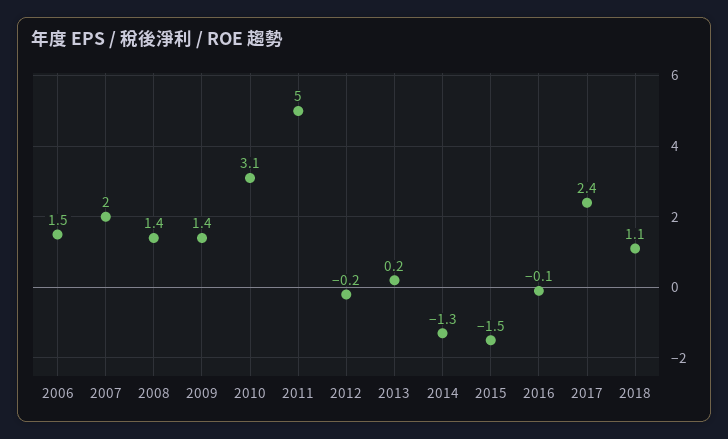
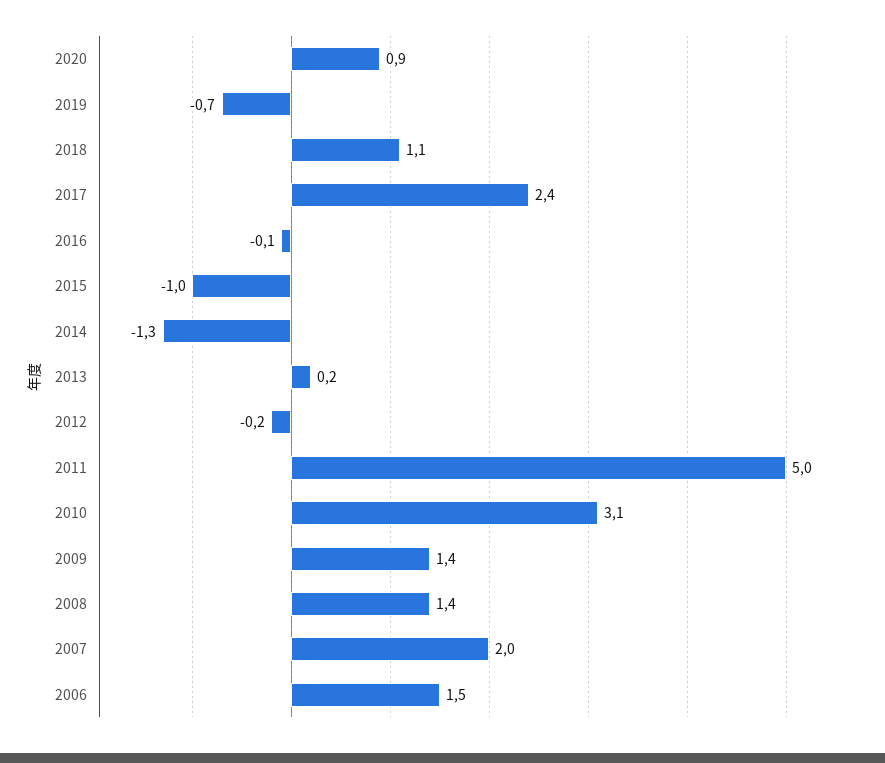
2015: -1.5 -> -1
2020: none -> 0.9
2019: none -> -0.7

